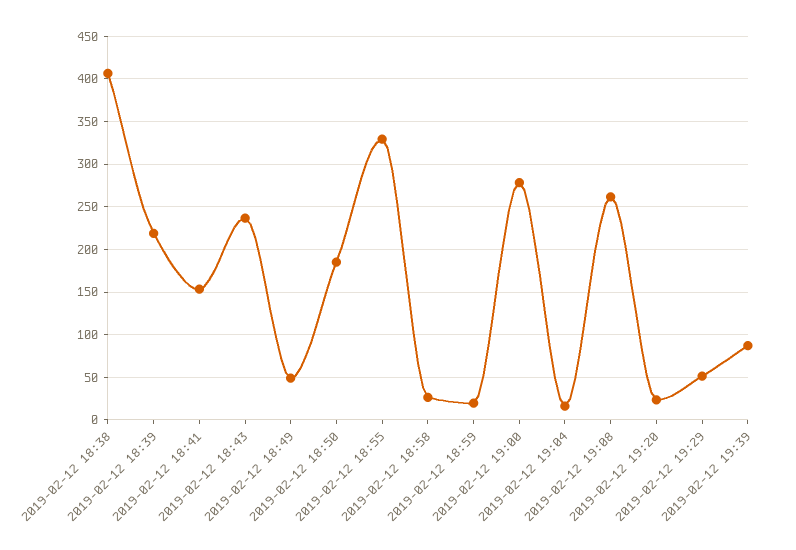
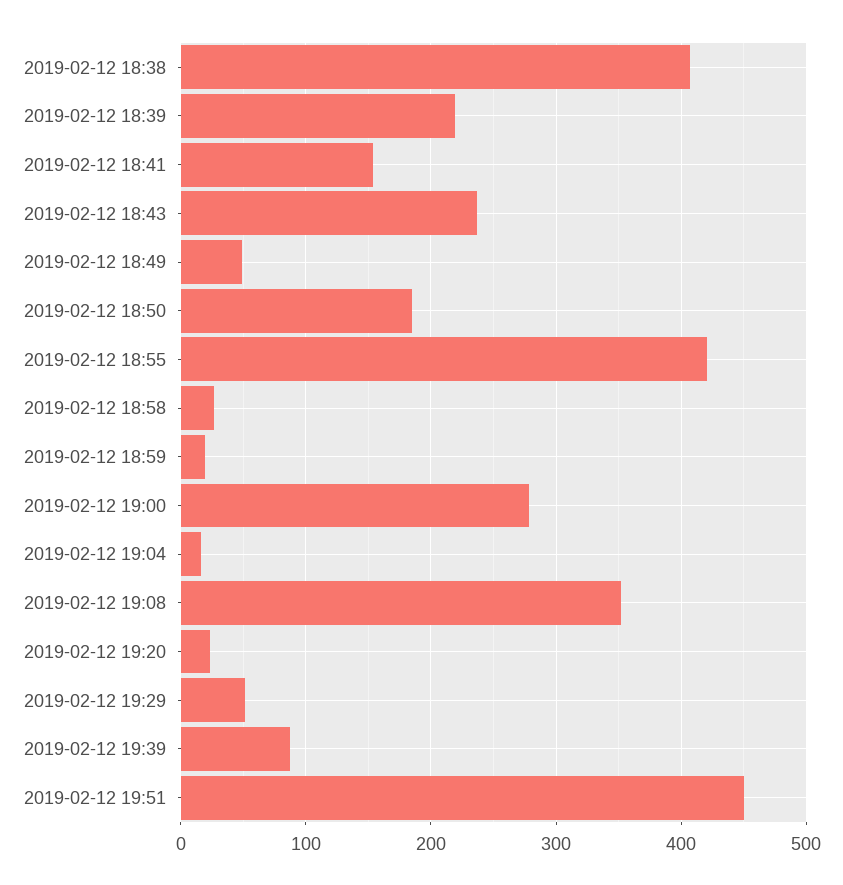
2019-02-12 18:55: 330 -> 420
2019-02-12 19:08: 260 -> 350
2019-02-12 19:51: none -> 450

